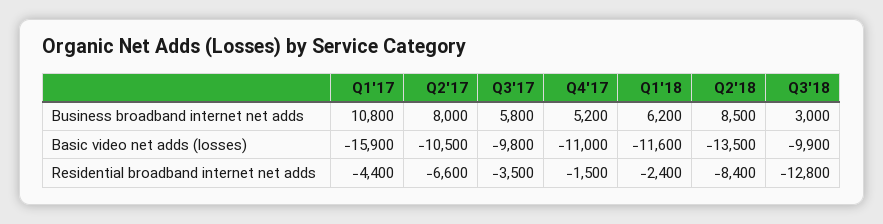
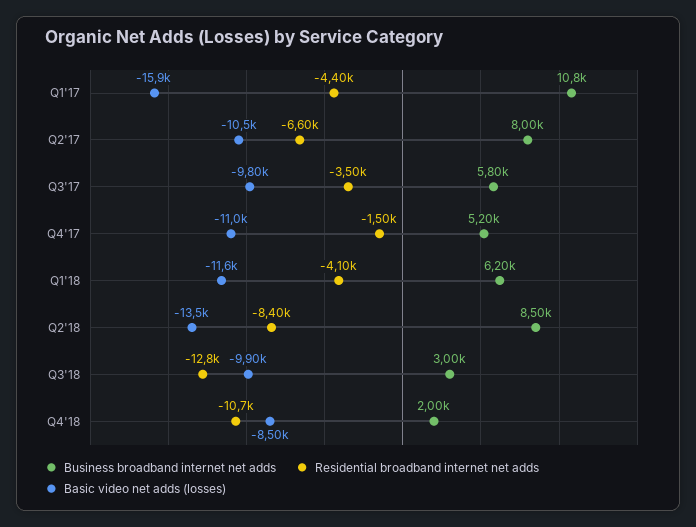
Residential broadband internet net adds, Q1'18: -2400 -> -4100
Business broadband internet net adds, Q4'18: none -> 2000
Residential broadband internet net adds, Q4'18: none -> -10700
Basic video net adds (losses), Q4'18: none -> -8500

